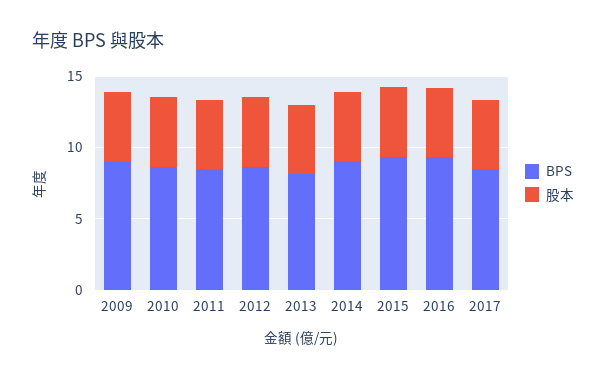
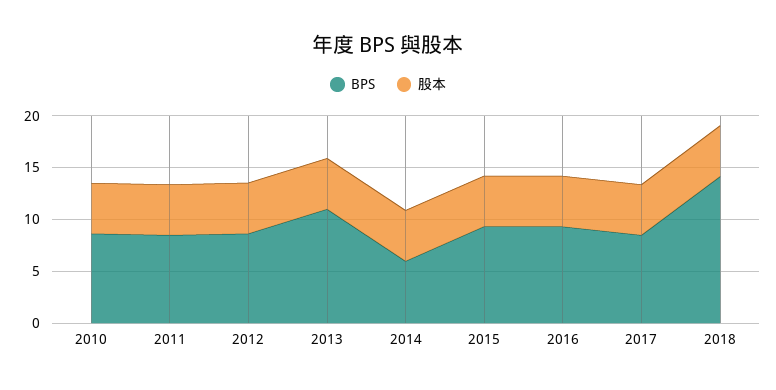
BPS, 2009: 9 -> none
股本, 2009: 5 -> none
BPS, 2013: 8 -> 11
BPS, 2014: 9 -> 6
BPS, 2018: none -> 14
股本, 2018: none -> 5

